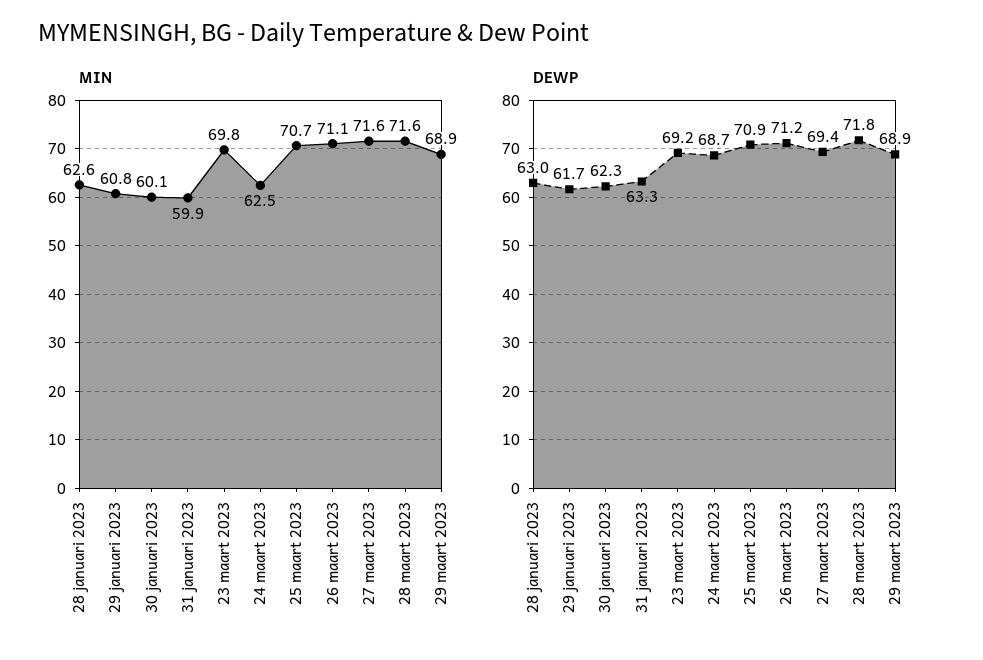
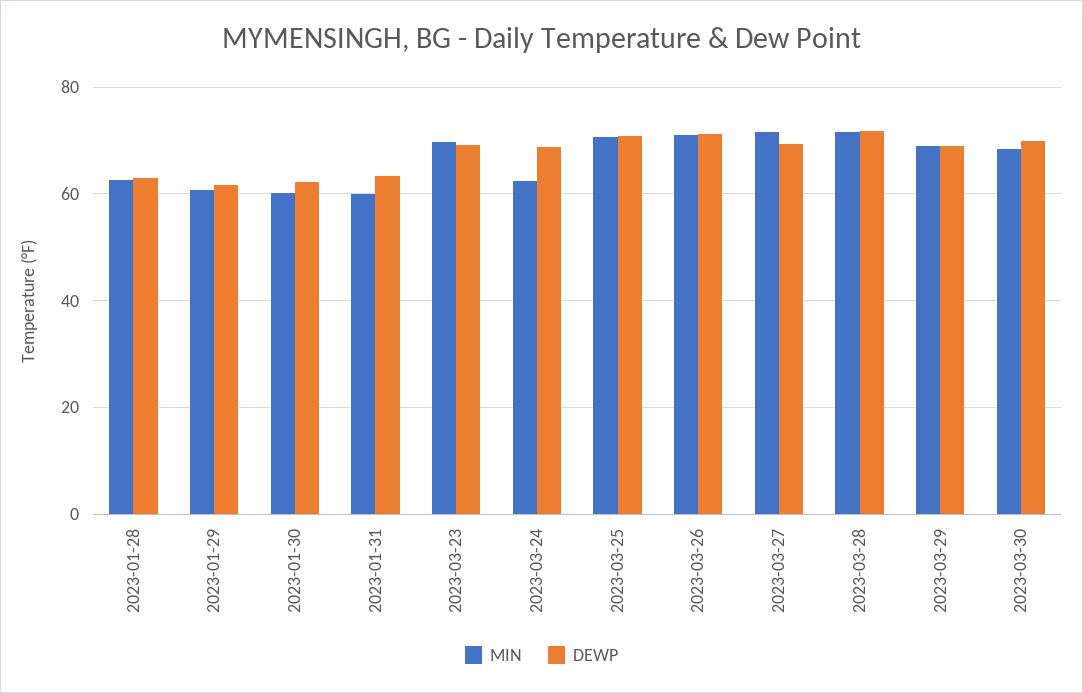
MIN, 2023-03-30: none -> 68
DEWP, 2023-03-30: none -> 70

